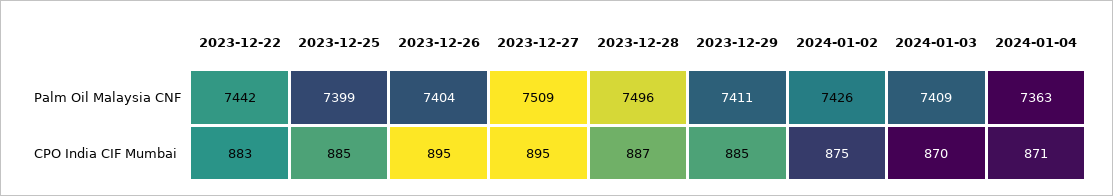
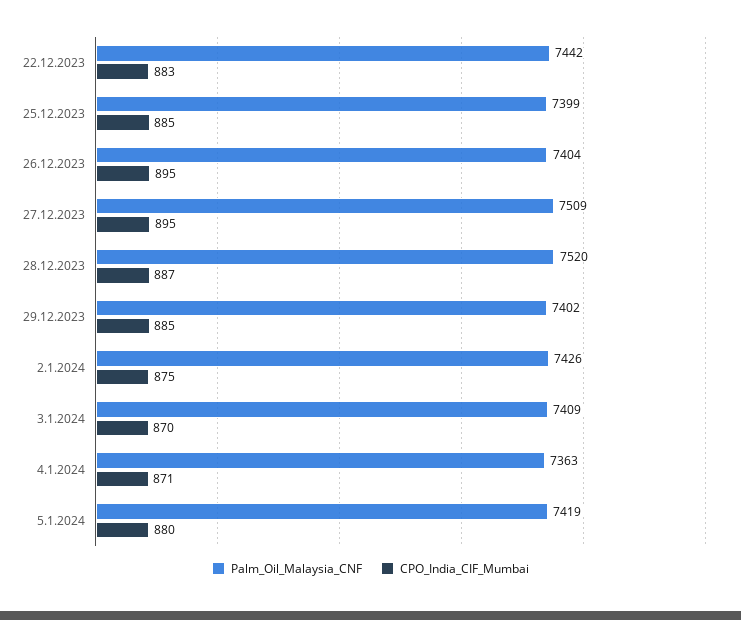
Palm Oil Malaysia CNF, 2023-12-28: 7496 -> 7520
Palm Oil Malaysia CNF, 2023-12-29: 7411 -> 7402
Palm Oil Malaysia CNF, 5.1.2024: none -> 7419
CPO India CIF Mumbai, 5.1.2024: none -> 880

